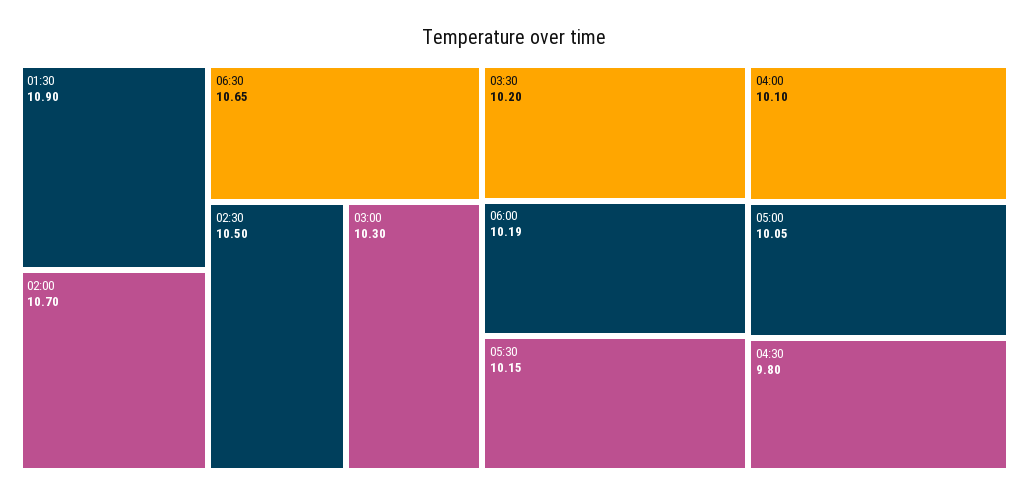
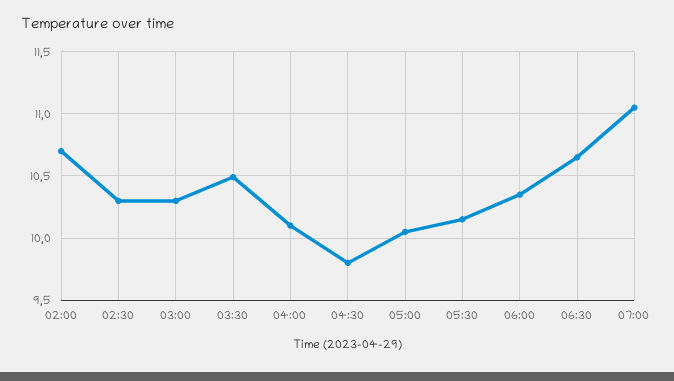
01:30: 10.9 -> none
02:30: 10.5 -> 10.3
03:30: 10.2 -> 10.5
06:00: 10.19 -> 10.35
07:00: none -> 11.05

